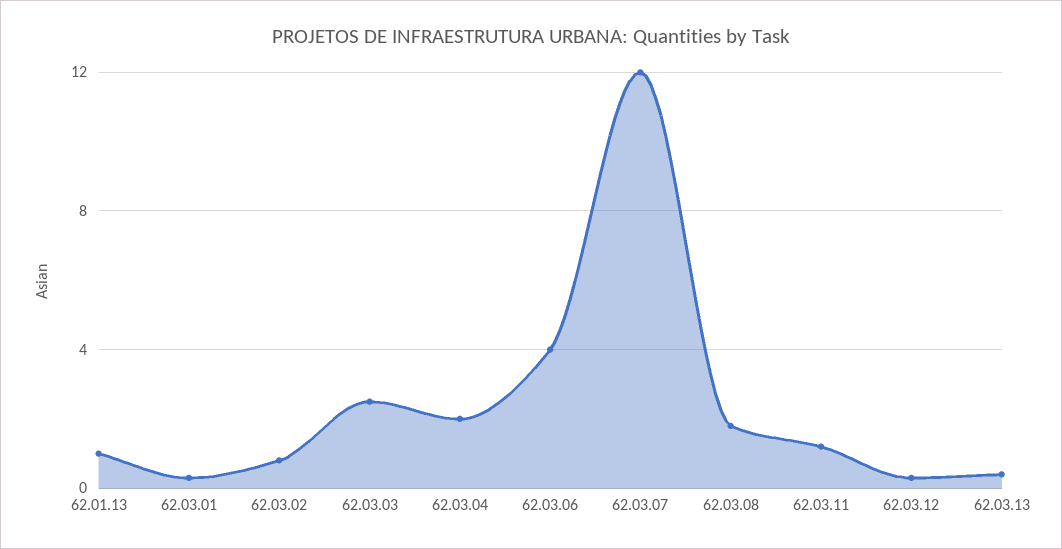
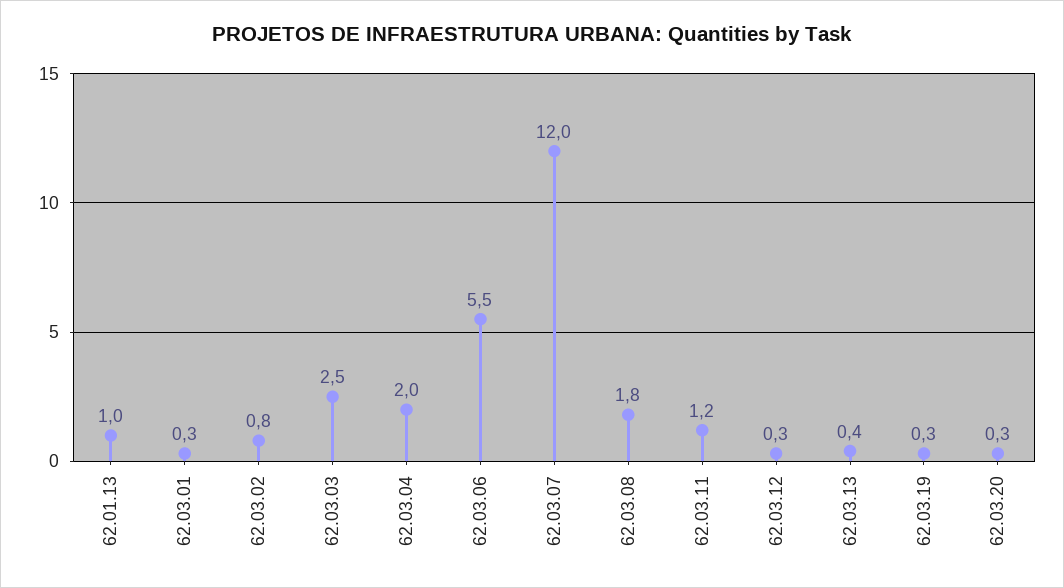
62.03.06: 4 -> 5.5
62.03.19: none -> 0.3
62.03.20: none -> 0.3

